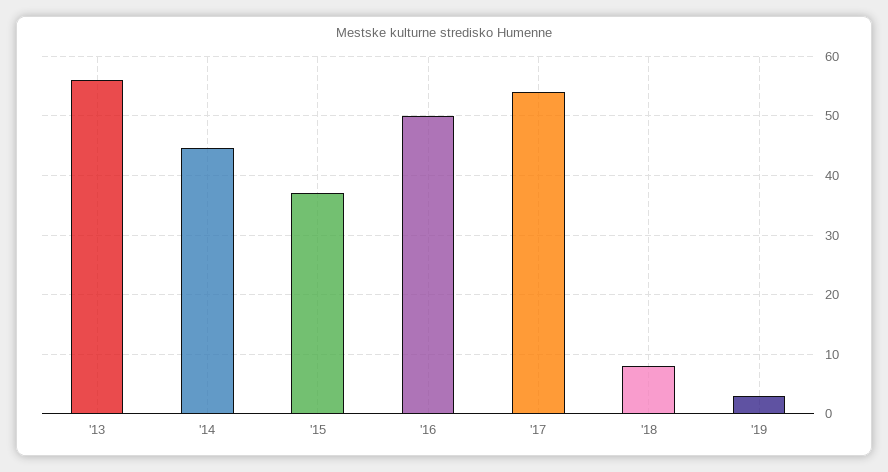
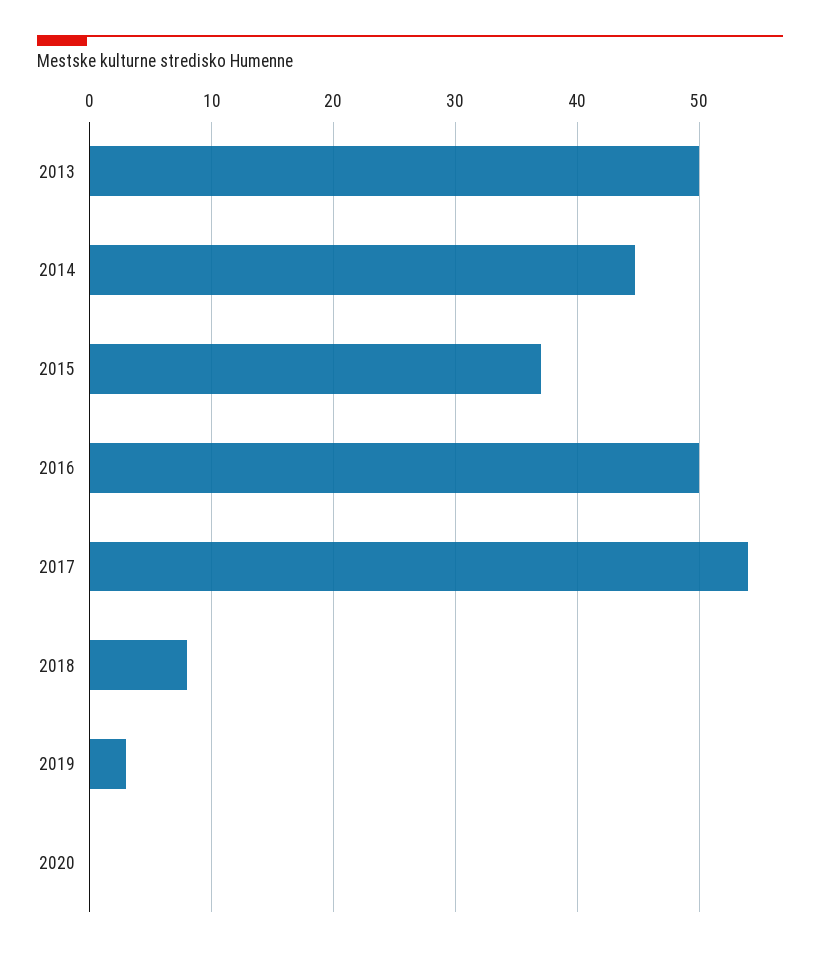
'13: 56 -> 50
2020: none -> 0

